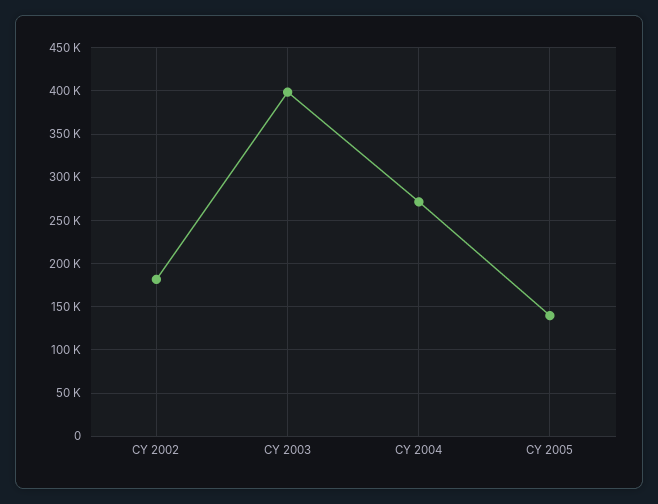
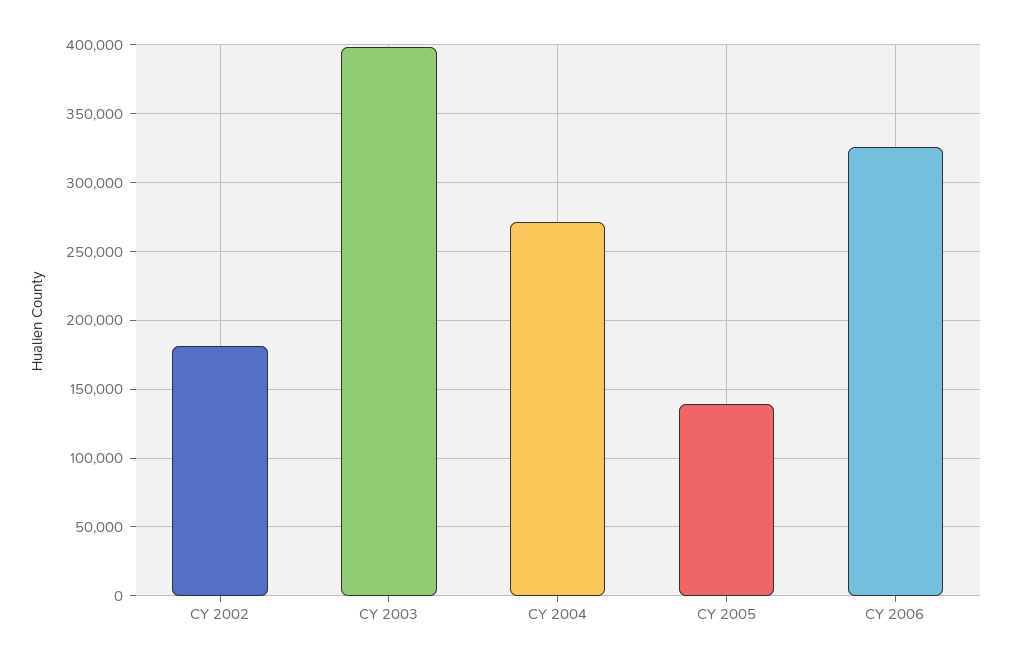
CY 2006: none -> 325000

